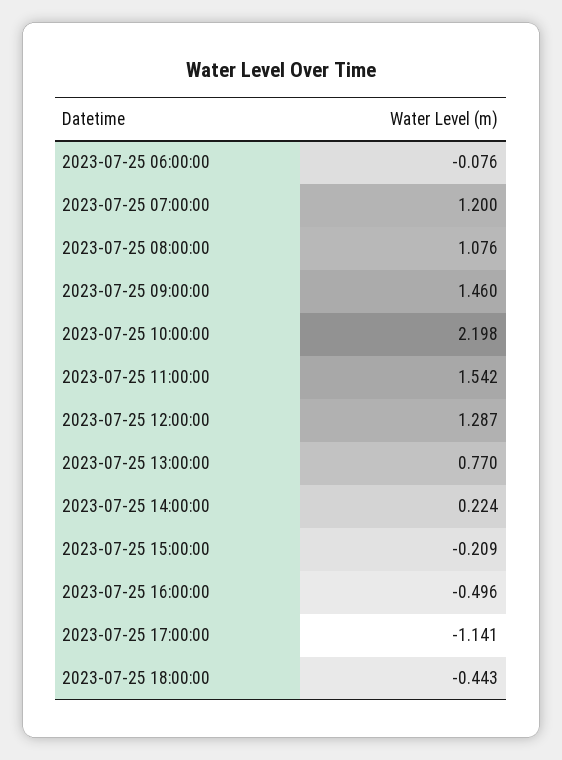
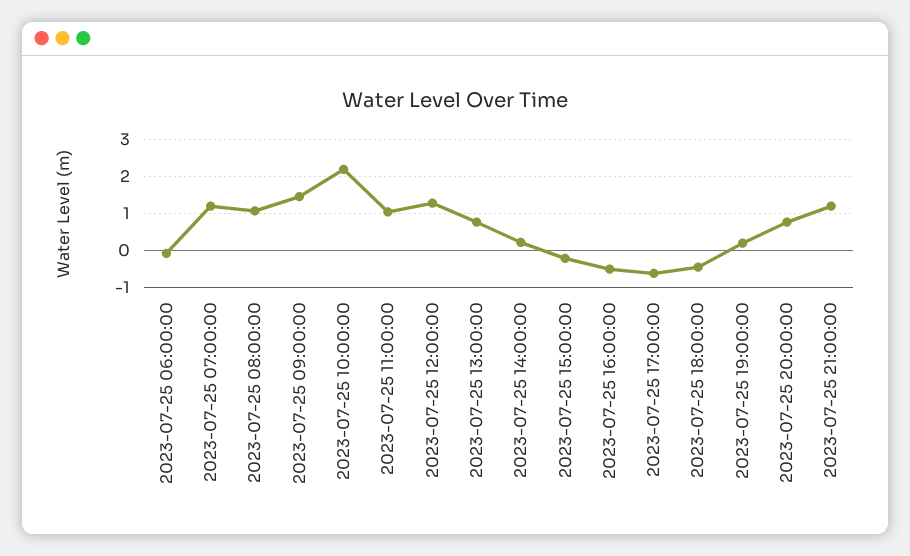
2023-07-25 11:00:00: 1.542 -> 1
2023-07-25 17:00:00: -1.141 -> -0.6
2023-07-25 19:00:00: none -> 0.2
2023-07-25 20:00:00: none -> 0.8
2023-07-25 21:00:00: none -> 1.2

